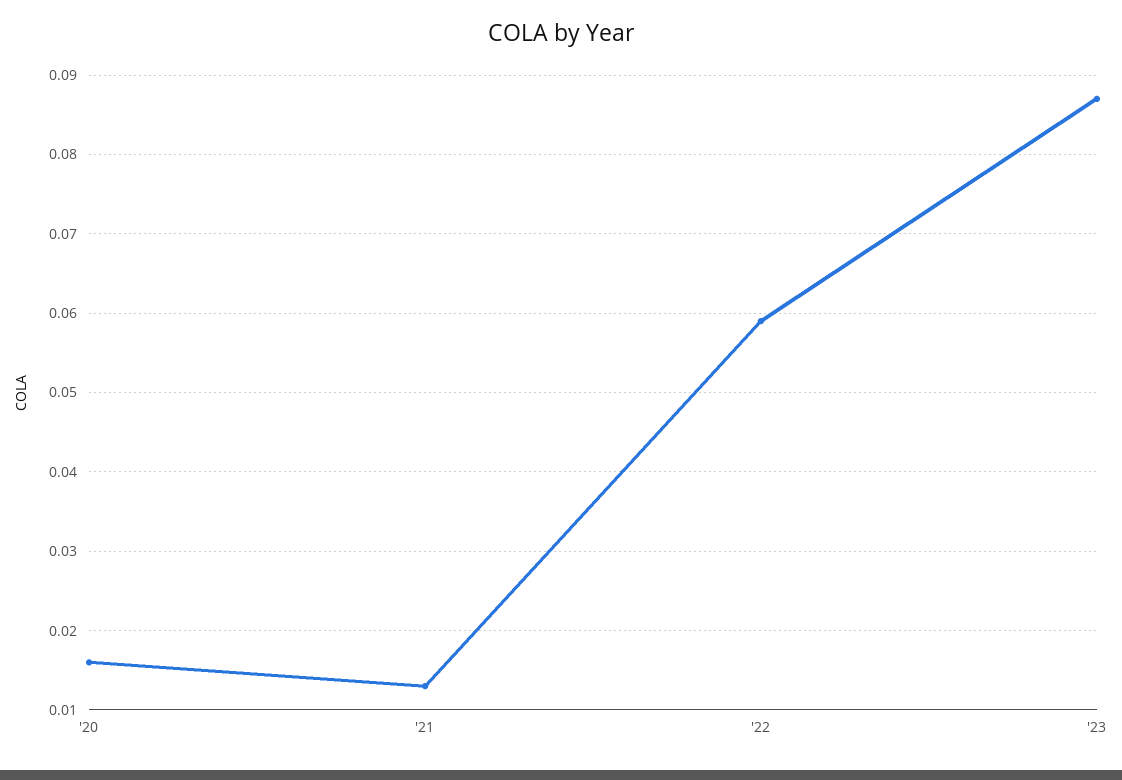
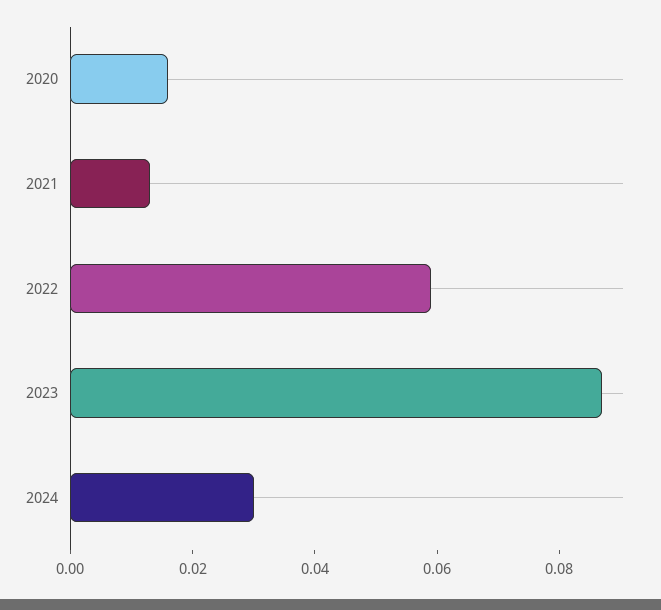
2024: none -> 0.03

